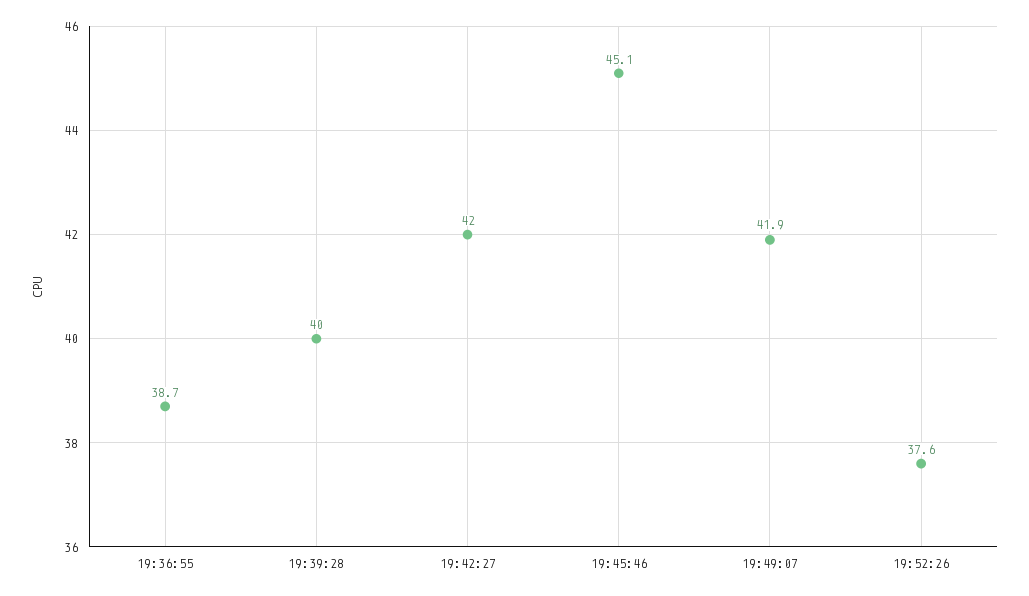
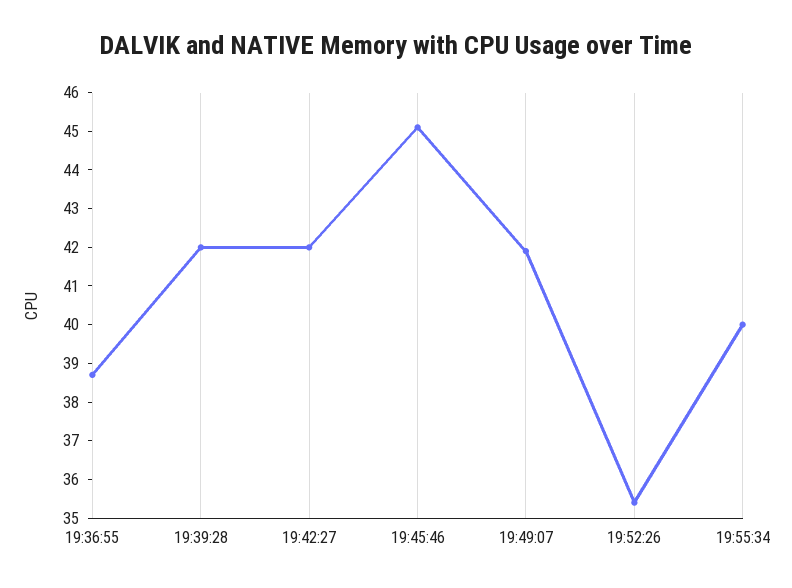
19:39:28: 40 -> 42
19:52:26: 37.6 -> 35.5
19:55:34: none -> 40

